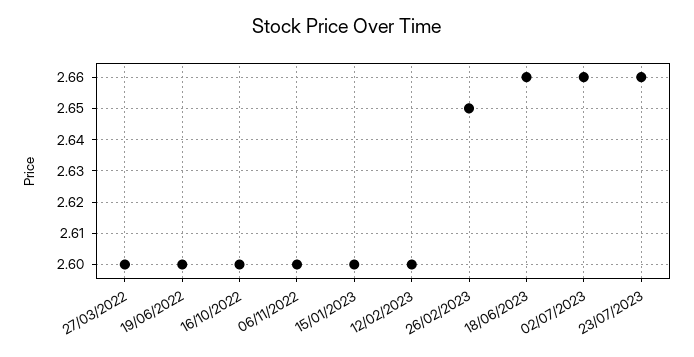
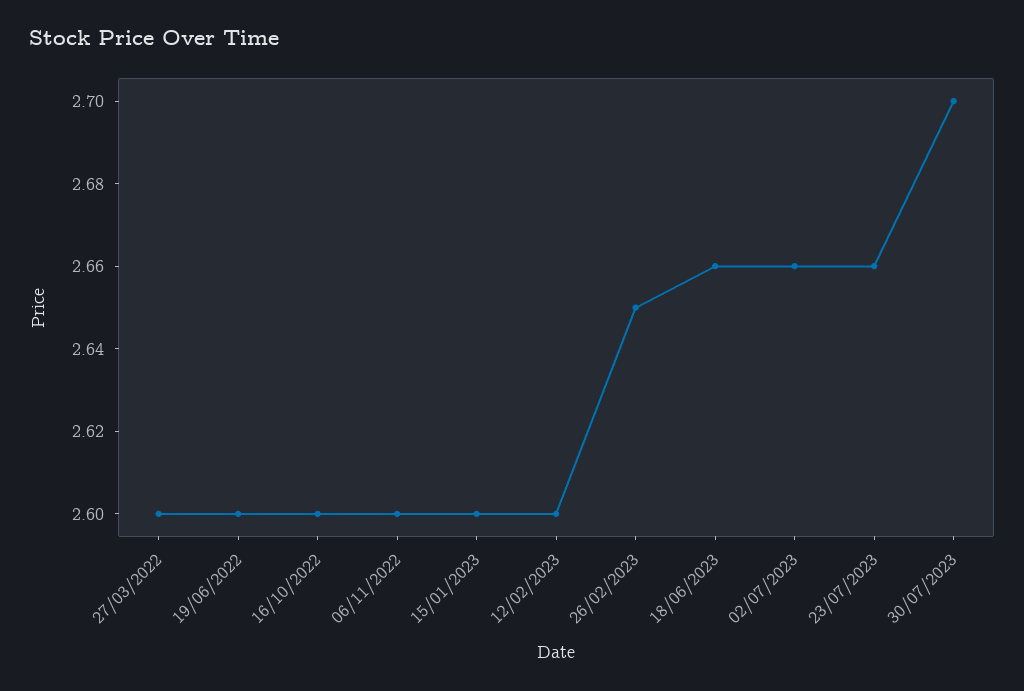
30/07/2023: none -> 2.7

